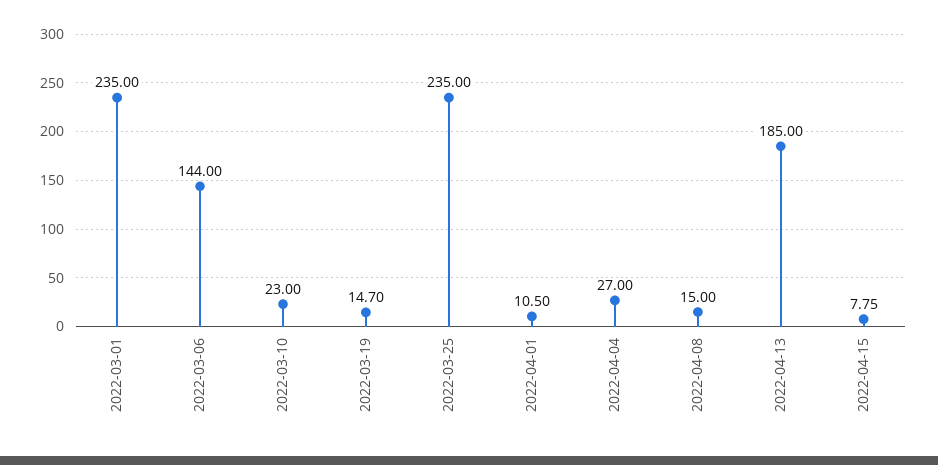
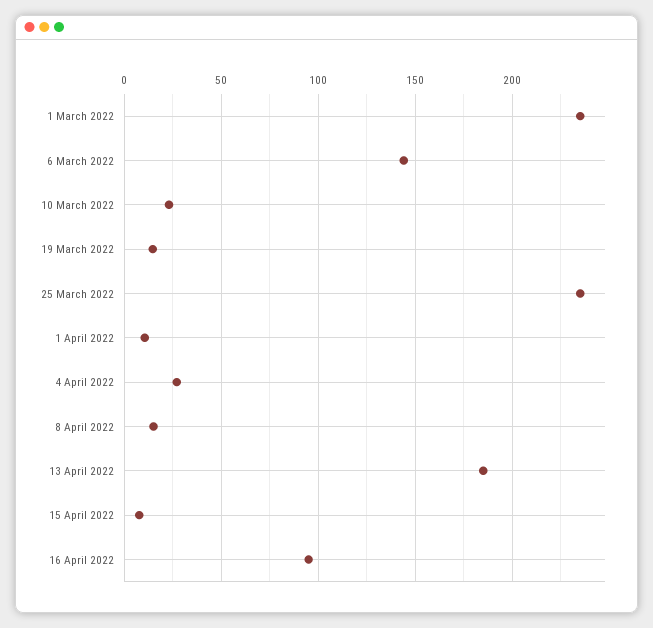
16 April 2022: none -> 95

